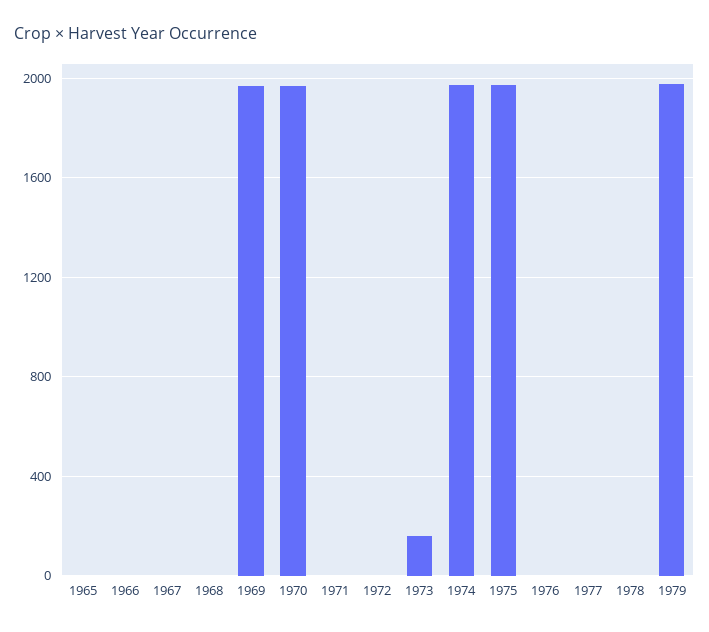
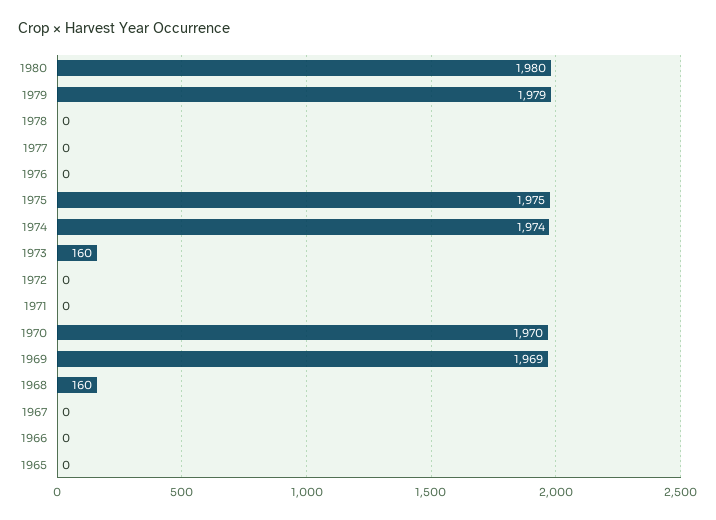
1968: 0 -> 160
1980: none -> 1980

